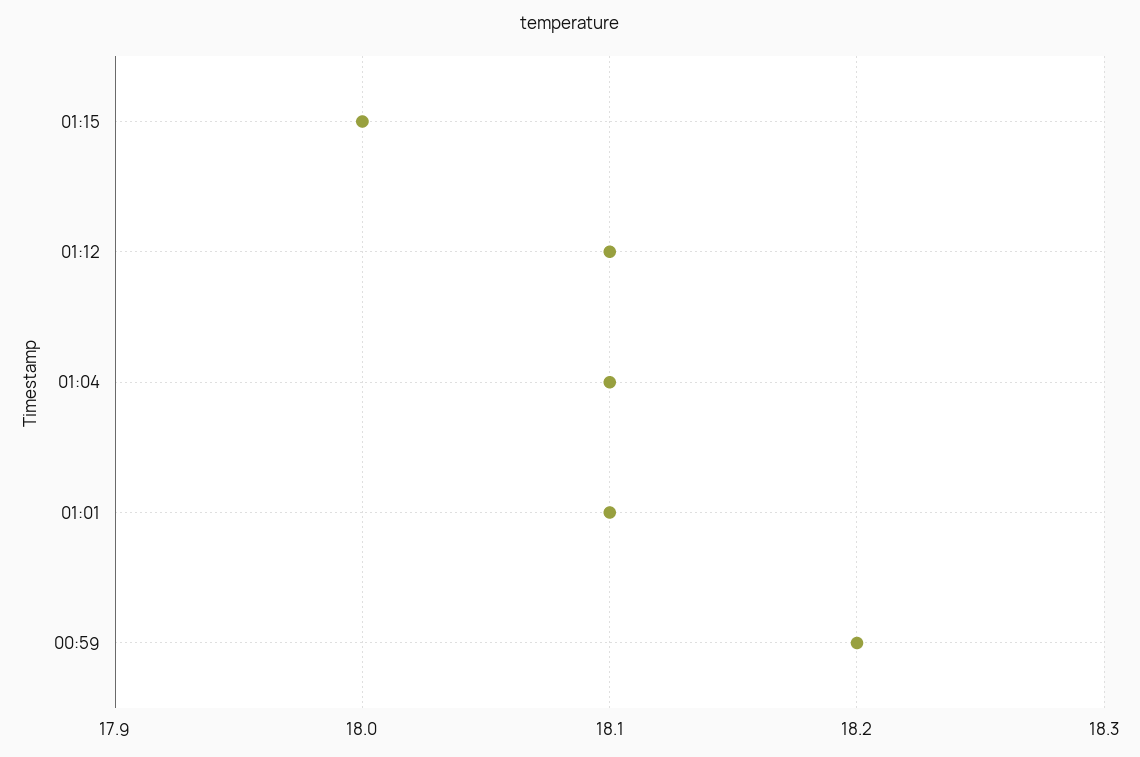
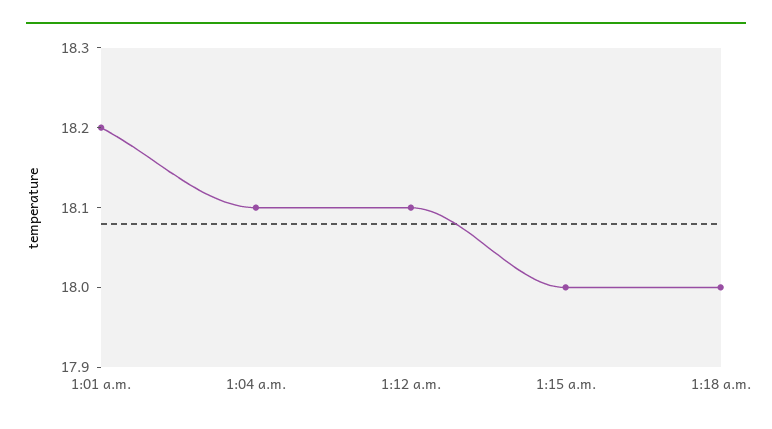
01:01: 18.1 -> 18.2
00:59: 18.2 -> none
1:18 a.m.: none -> 18

